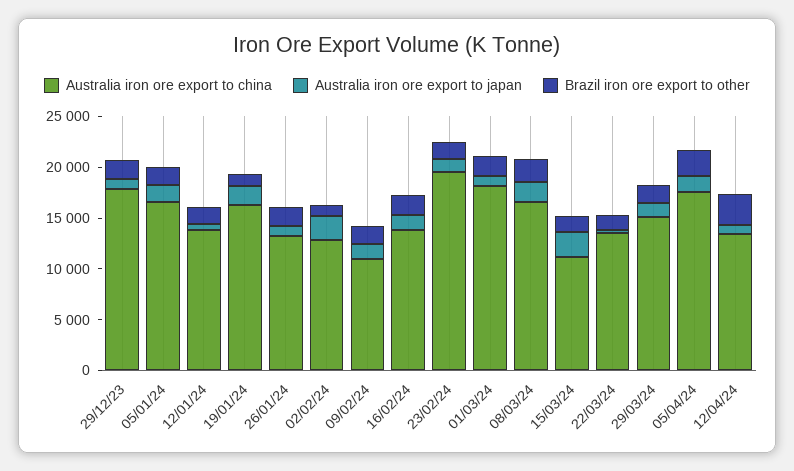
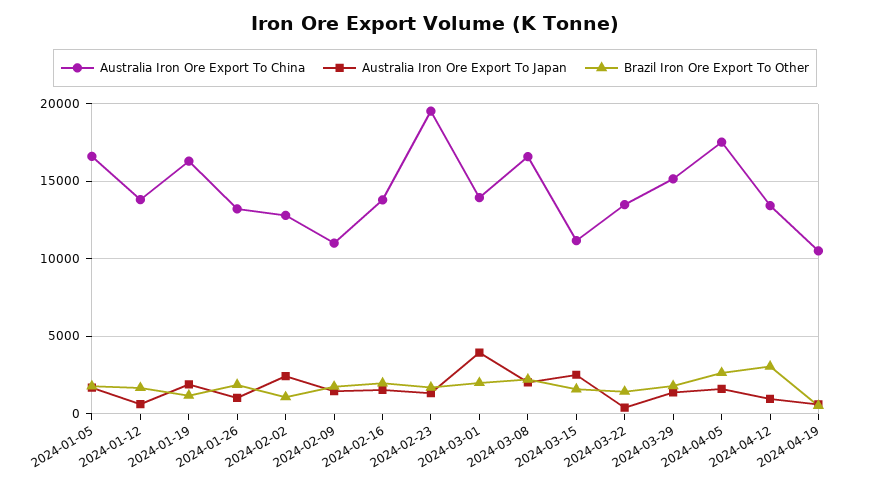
Australia iron ore export to china, 29/12/23: 18000 -> none
Australia iron ore export to japan, 29/12/23: 1000 -> none
Brazil iron ore export to other, 29/12/23: 2000 -> none
Australia iron ore export to china, 01/03/24: 18000 -> 14000
Australia iron ore export to japan, 01/03/24: 1000 -> 4000
Australia iron ore export to china, 2024-04-19: none -> 10500
Australia iron ore export to japan, 2024-04-19: none -> 500
Brazil iron ore export to other, 2024-04-19: none -> 500

